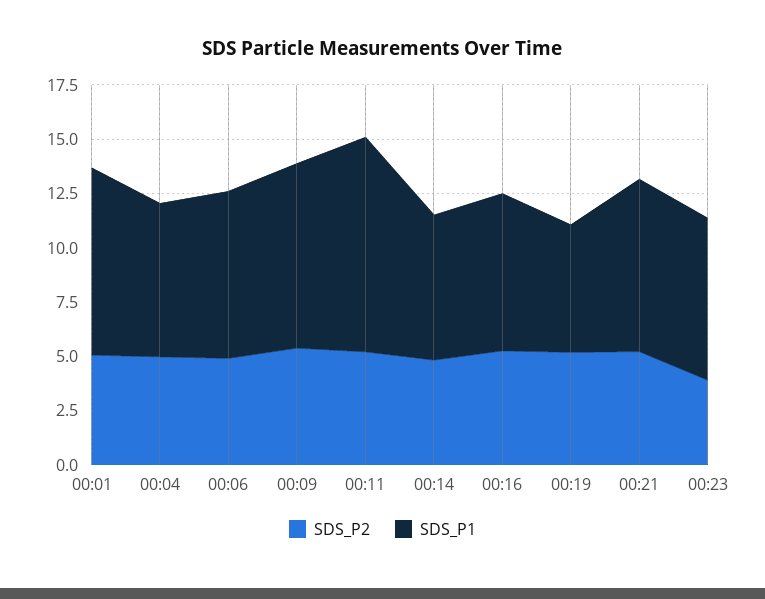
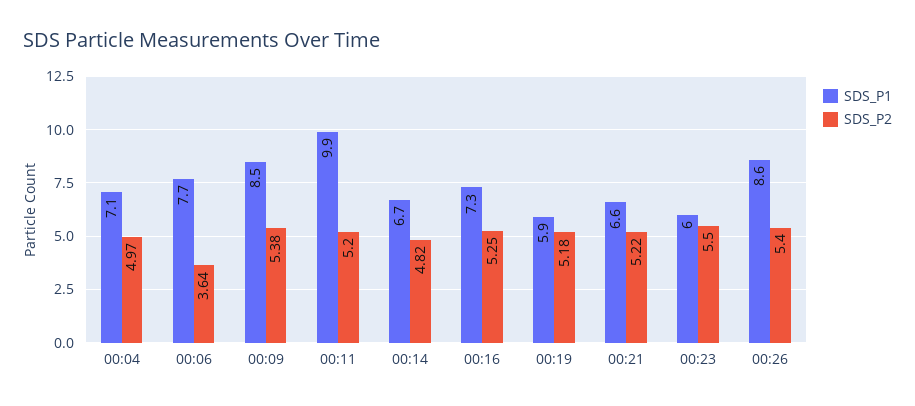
SDS_P2, 00:01: 5 -> none
SDS_P1, 00:01: 8.5 -> none
SDS_P2, 00:06: 5 -> 3.64
SDS_P1, 00:21: 8 -> 6.6
SDS_P2, 00:23: 4 -> 5.5
SDS_P1, 00:23: 7.5 -> 6
SDS_P1, 00:26: none -> 8.6
SDS_P2, 00:26: none -> 5.4

